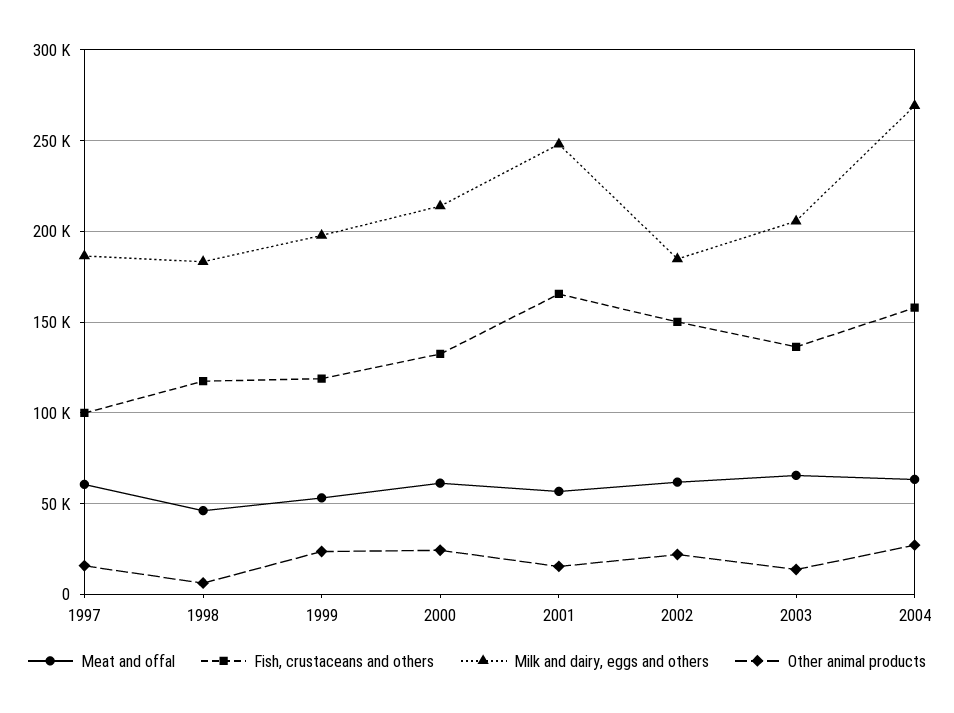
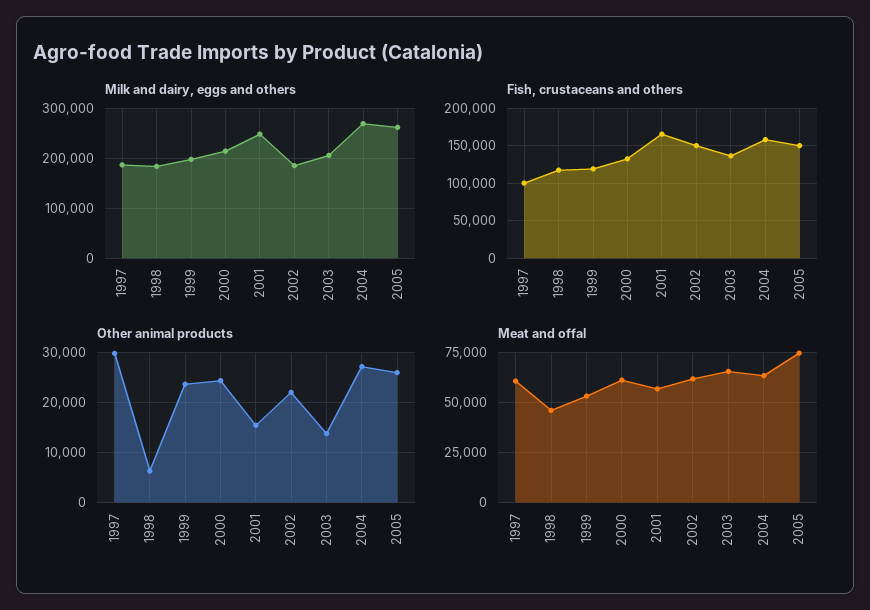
Other animal products, 1997: 15000 -> 30000
Milk and dairy, eggs and others, 2005: none -> 260000
Fish, crustaceans and others, 2005: none -> 150000
Other animal products, 2005: none -> 26000
Meat and offal, 2005: none -> 75000

